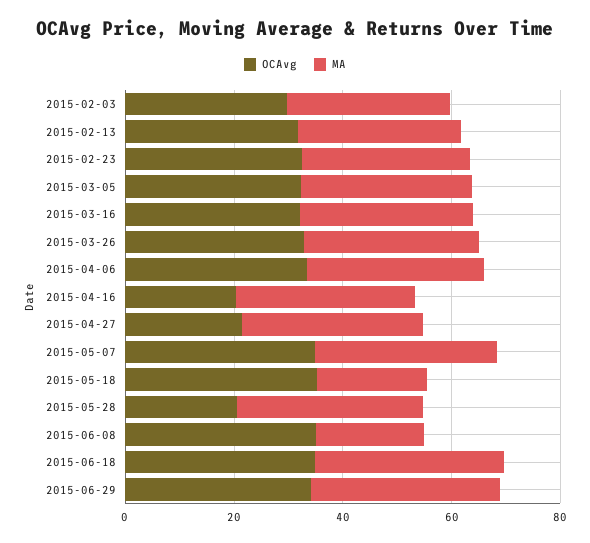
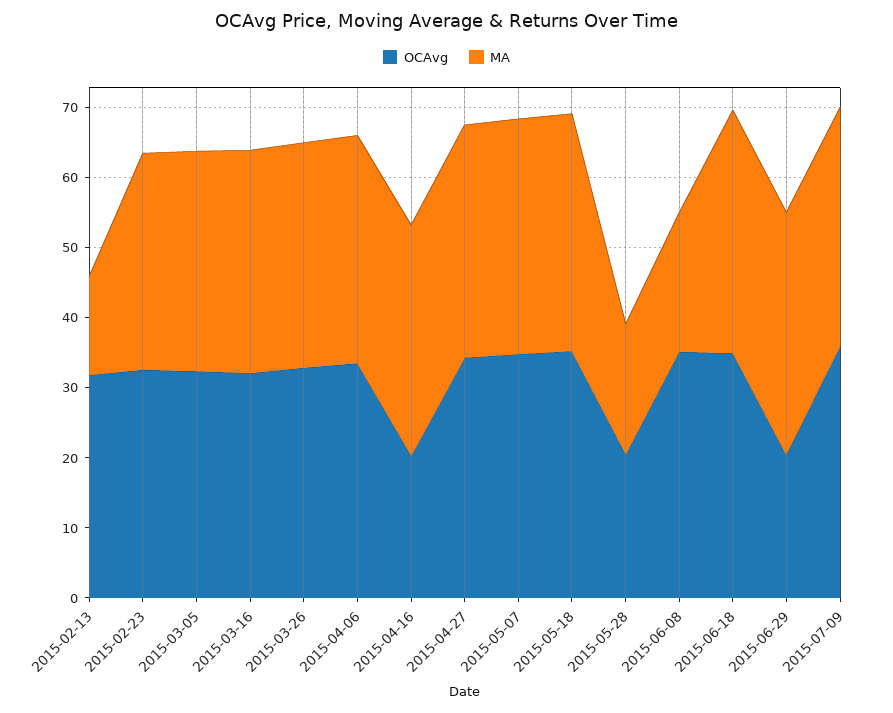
OCAvg, 2015-02-03: 30 -> none
MA, 2015-02-03: 30 -> none
MA, 2015-02-13: 30 -> 14
OCAvg, 2015-04-27: 20 -> 34
MA, 2015-05-18: 20 -> 34
MA, 2015-05-28: 35 -> 18
OCAvg, 2015-06-29: 35 -> 20
OCAvg, 2015-07-09: none -> 36
MA, 2015-07-09: none -> 34

